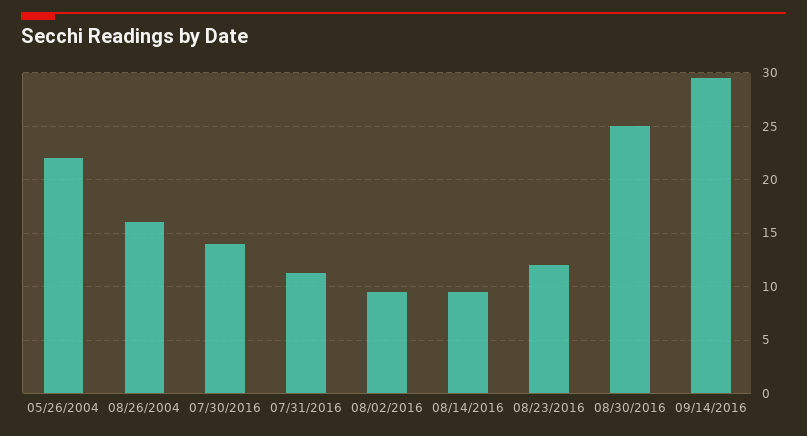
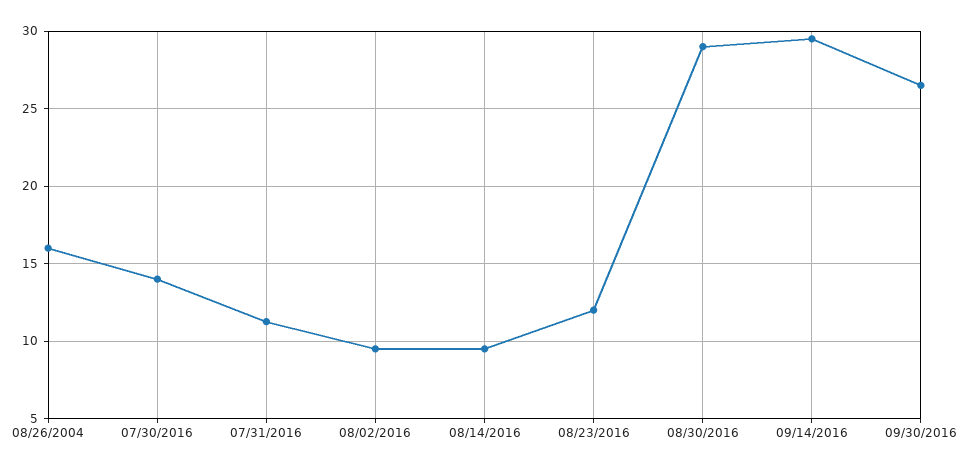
05/26/2004: 22 -> none
08/30/2016: 25 -> 29
09/30/2016: none -> 26.5

